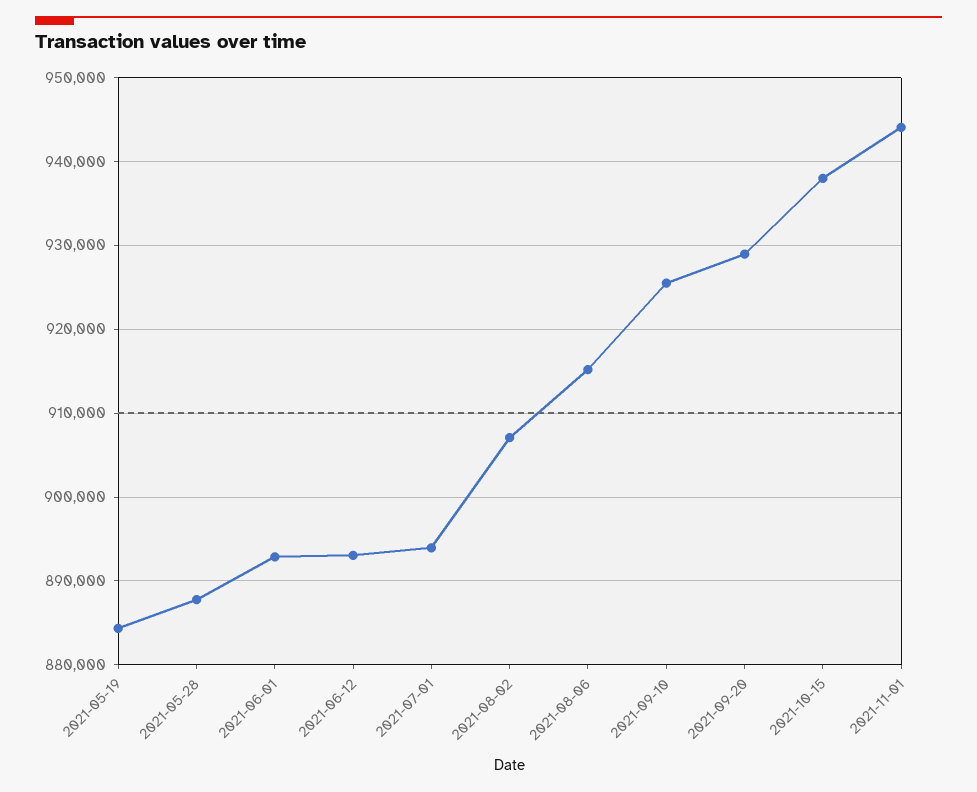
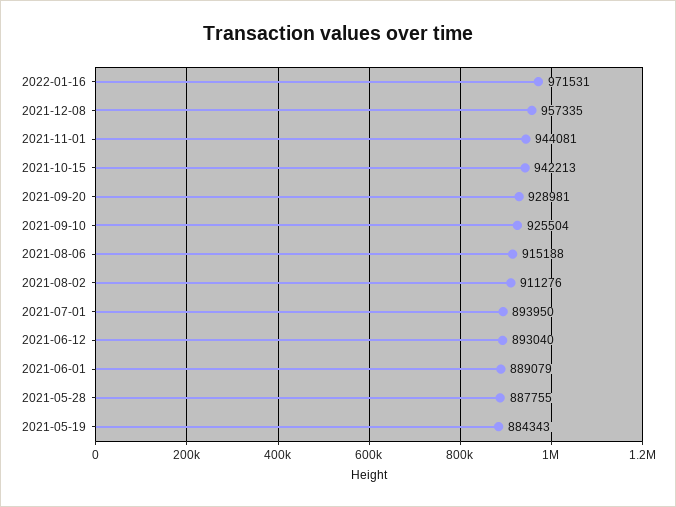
2021-06-01: 893000 -> 889079
2021-08-02: 907000 -> 911276
2021-10-15: 938000 -> 942213
2022-01-16: none -> 971531
2021-12-08: none -> 957335

